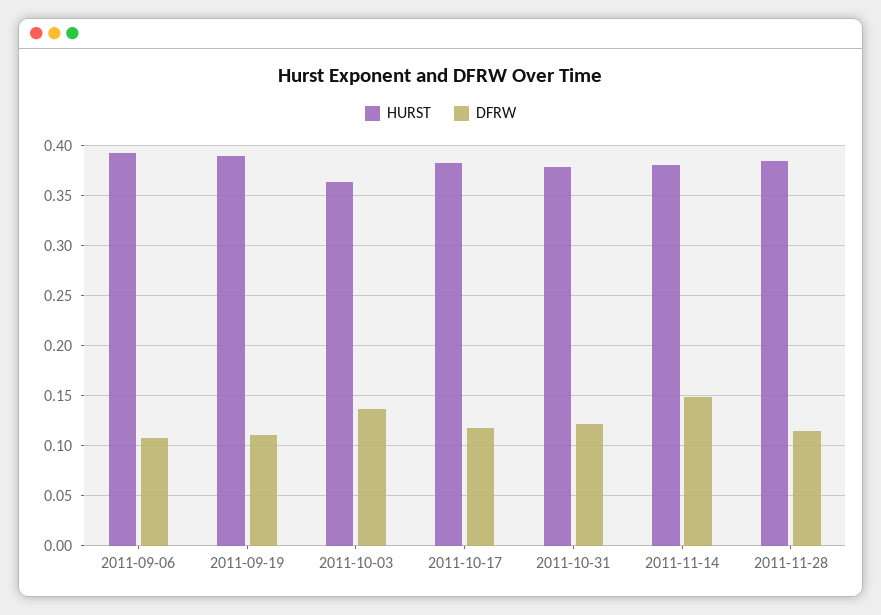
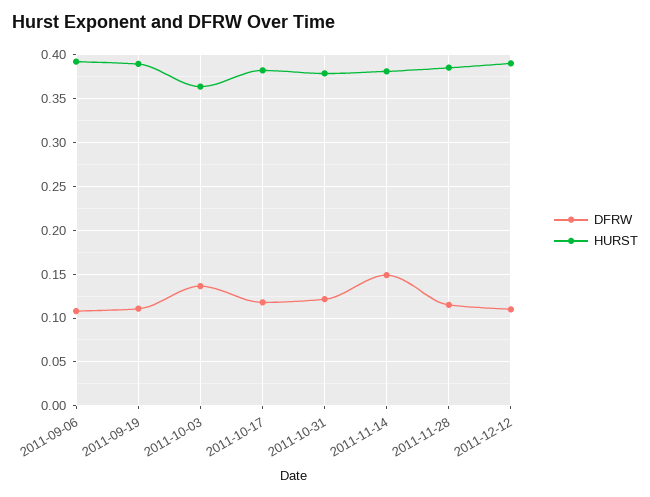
DFRW, 2011-12-12: none -> 0.11
HURST, 2011-12-12: none -> 0.39

